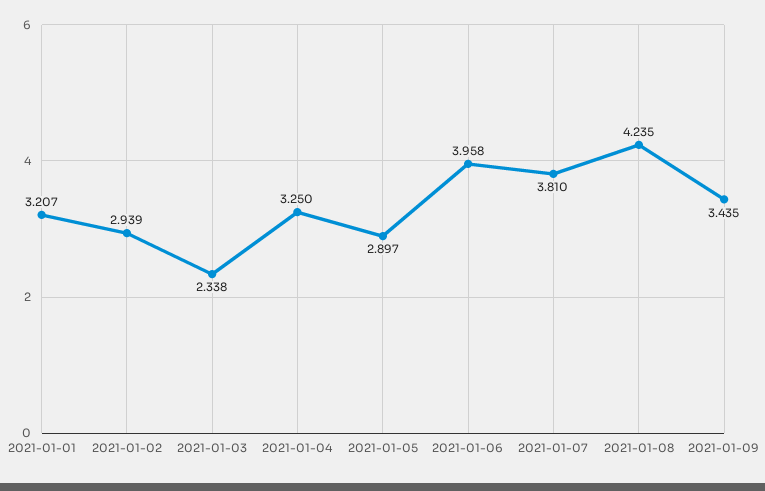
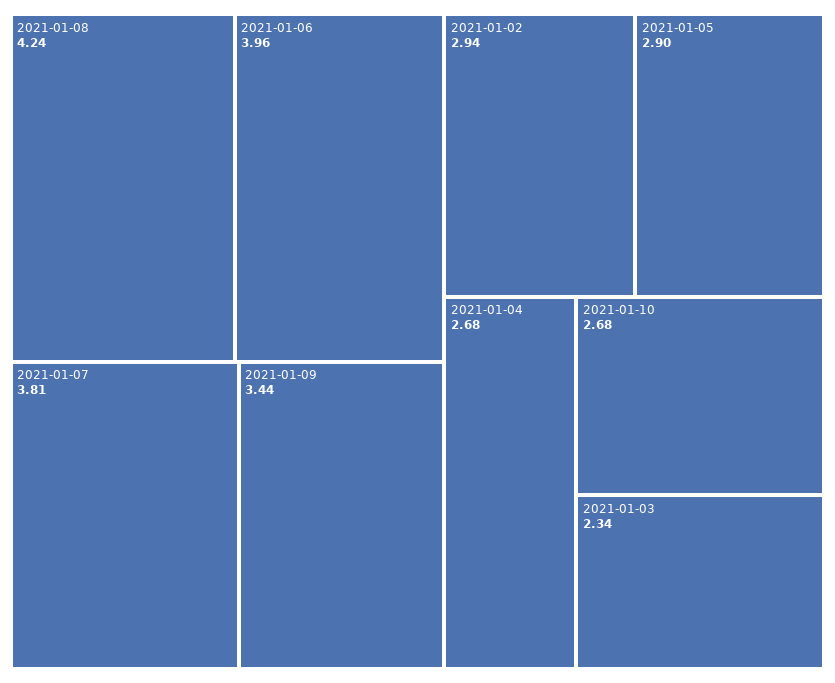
2021-01-01: 3.207 -> none
2021-01-04: 3.25 -> 2.68
2021-01-10: none -> 2.68

